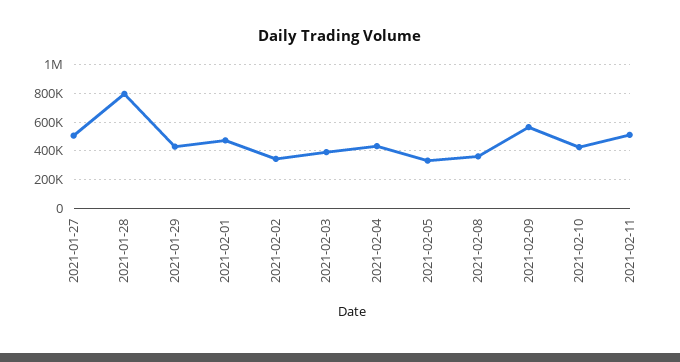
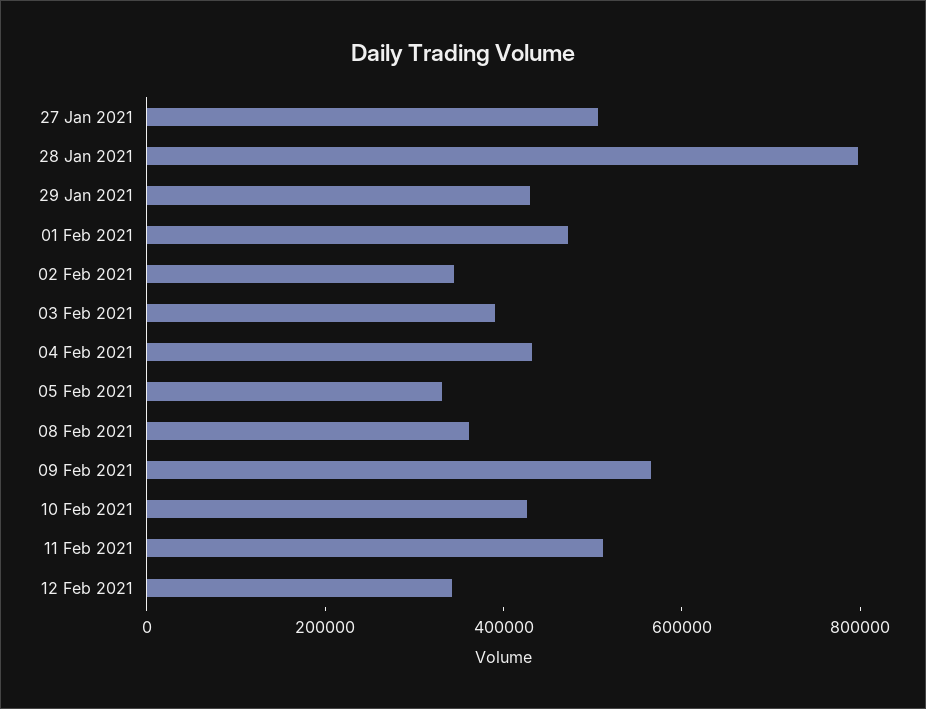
12 Feb 2021: none -> 350000

